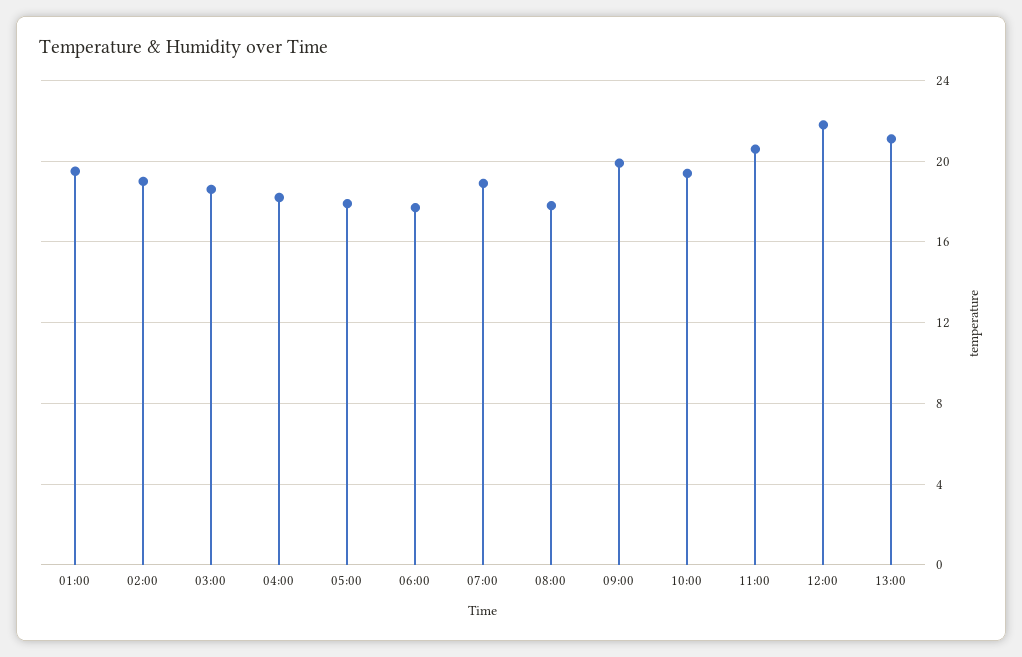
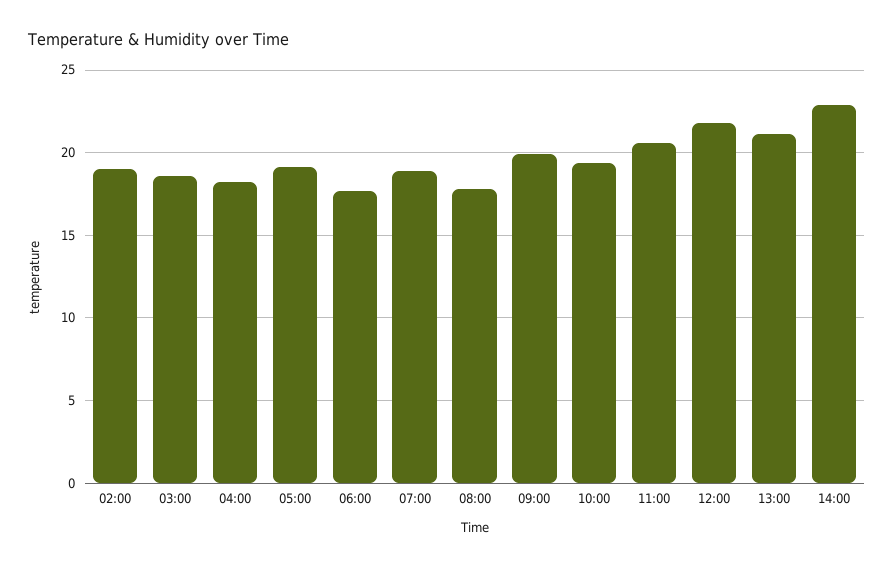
01:00: 19.5 -> none
05:00: 18 -> 19
14:00: none -> 23

